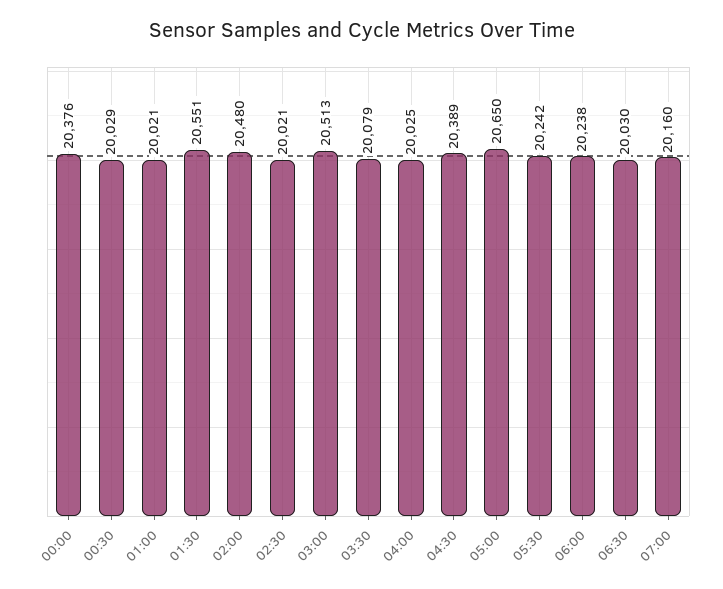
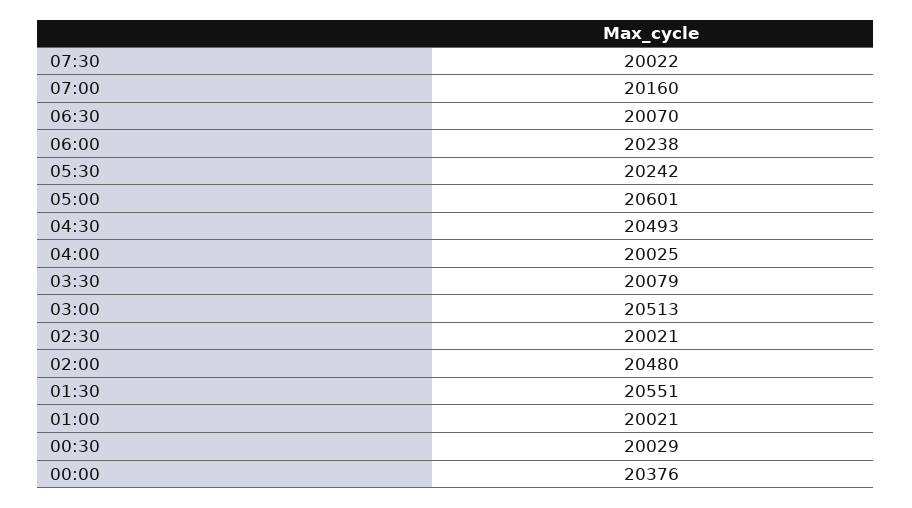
04:30: 20389 -> 20493
05:00: 20650 -> 20601
06:30: 20030 -> 20070
07:30: none -> 20022

